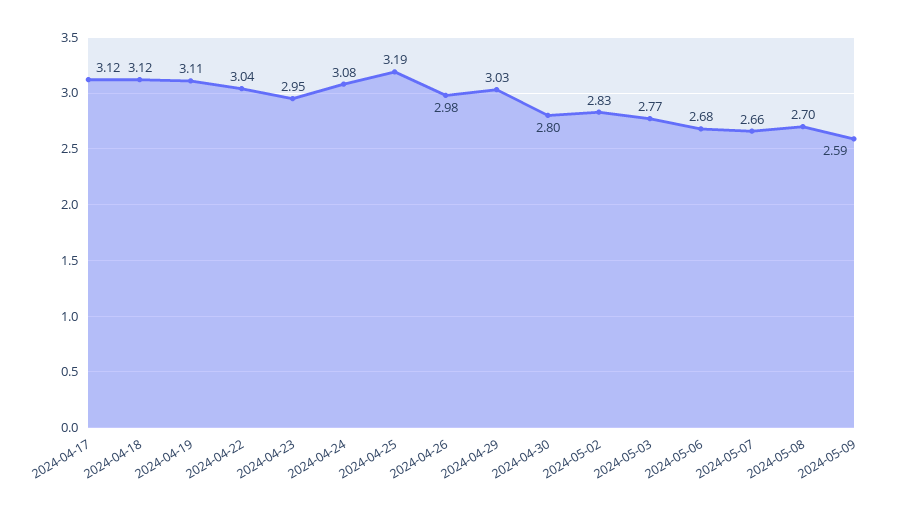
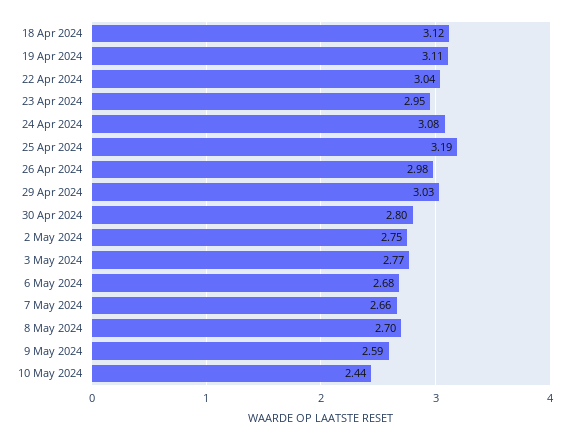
2024-04-17: 3.12 -> none
2024-05-02: 2.83 -> 2.75
10 May 2024: none -> 2.44

